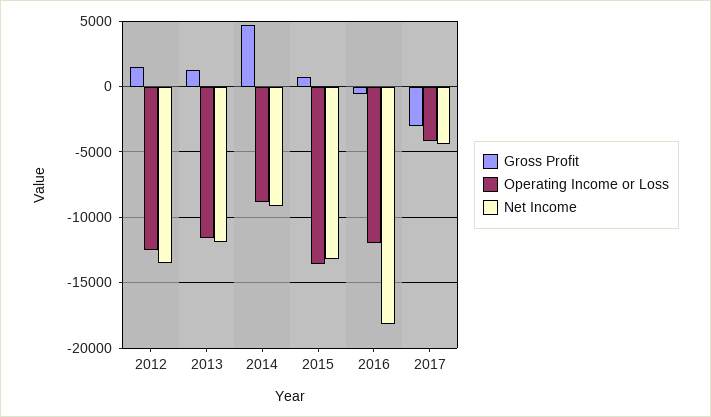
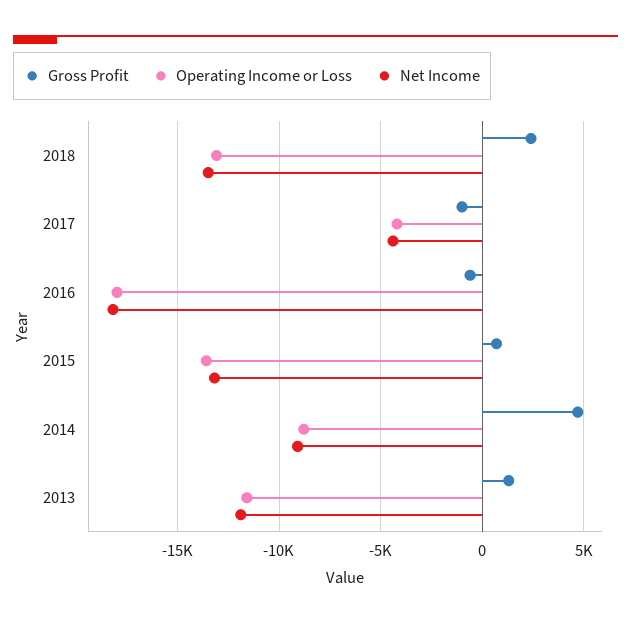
Gross Profit, 2012: 1500 -> none
Operating Income or Loss, 2012: -12500 -> none
Net Income, 2012: -13500 -> none
Operating Income or Loss, 2016: -12000 -> -18000
Gross Profit, 2017: -3000 -> -1000
Gross Profit, 2018: none -> 2500
Operating Income or Loss, 2018: none -> -13000
Net Income, 2018: none -> -13500

